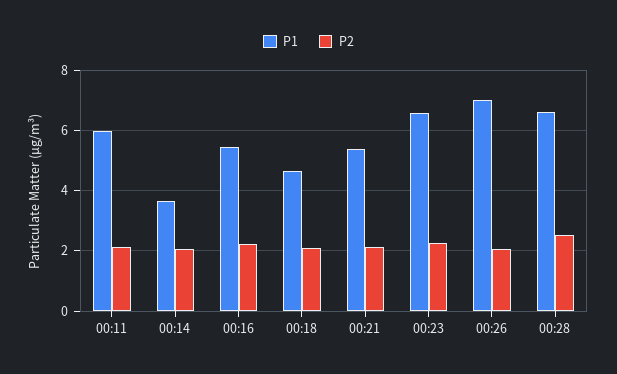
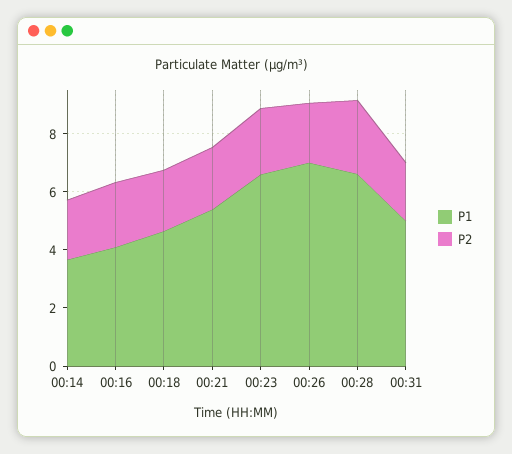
P1, 00:11: 6 -> none
P2, 00:11: 2.2 -> none
P1, 00:16: 5.4 -> 4
P1, 00:31: none -> 5
P2, 00:31: none -> 2

